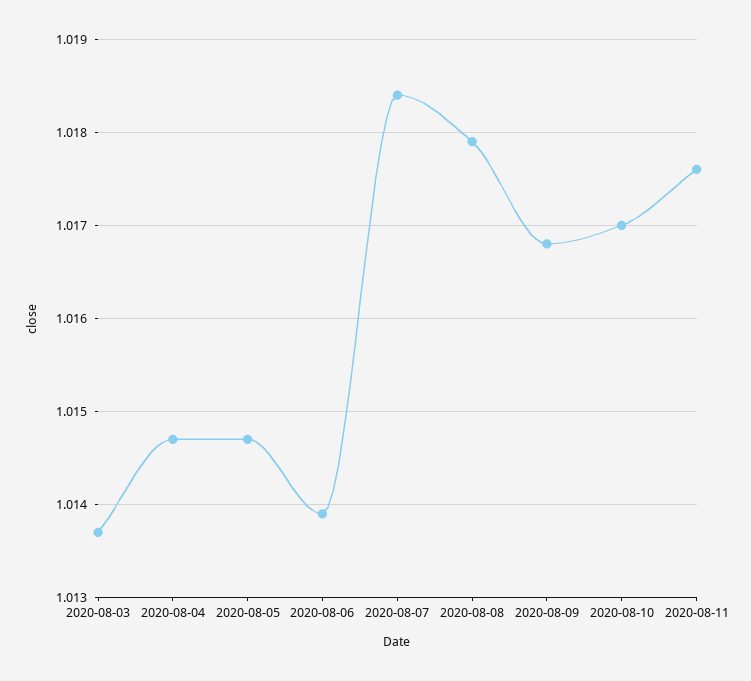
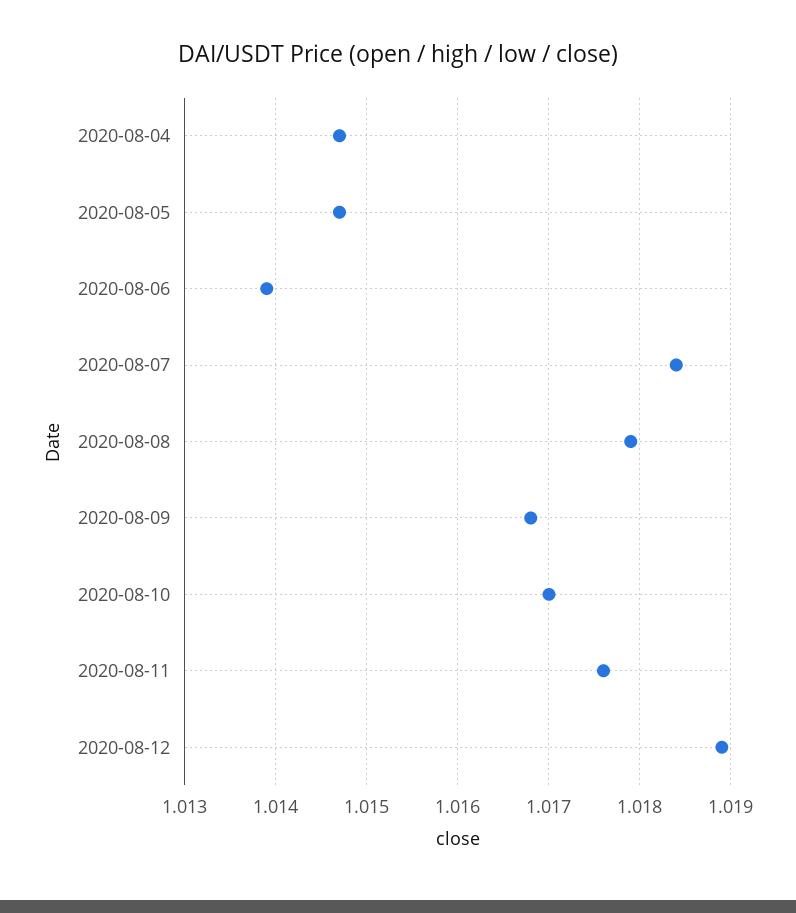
2020-08-03: 1.0137 -> none
2020-08-12: none -> 1.0189

